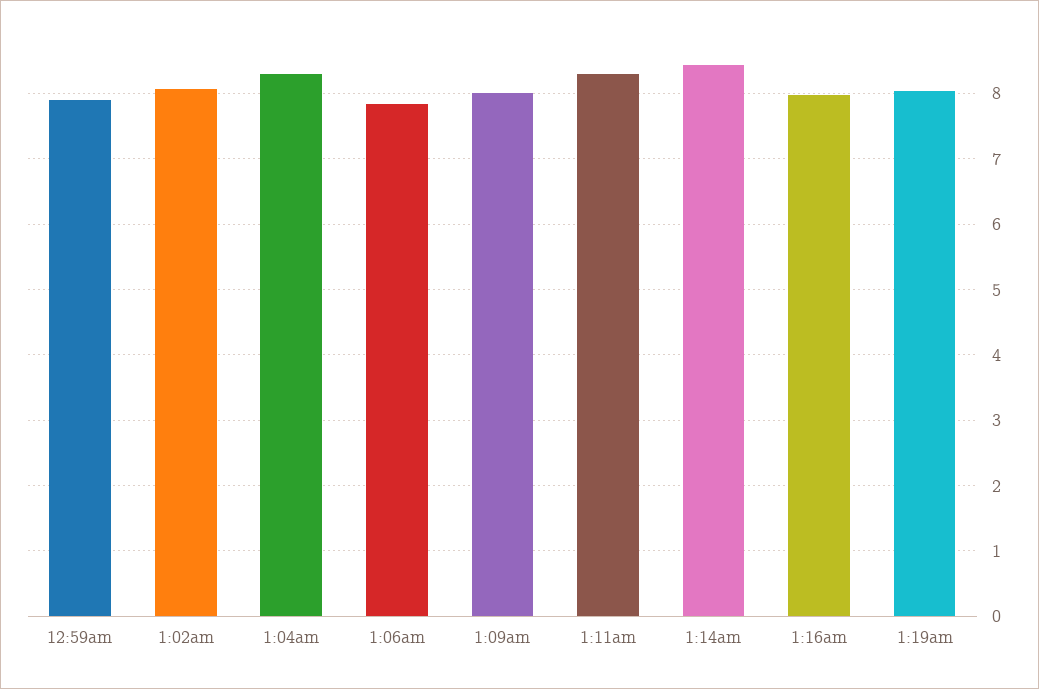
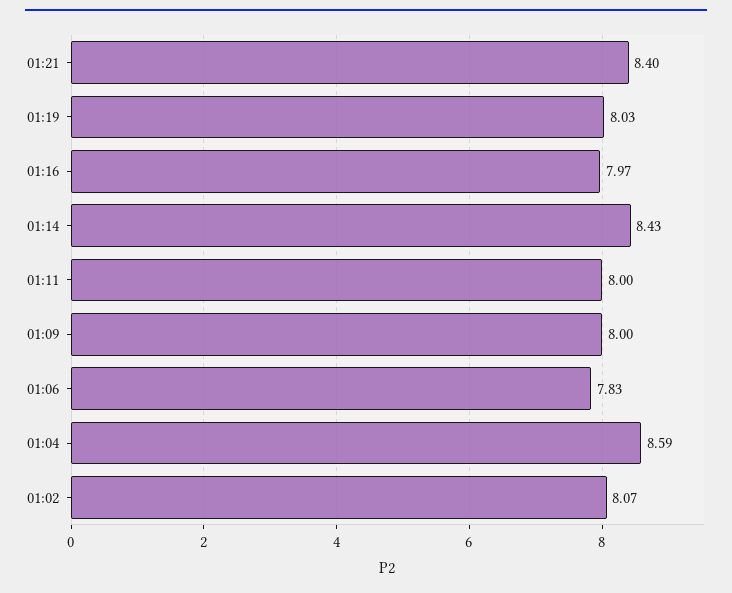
12:59am: 7.9 -> none
1:04am: 8.3 -> 8.59
1:11am: 8.3 -> 8
01:21: none -> 8.4

